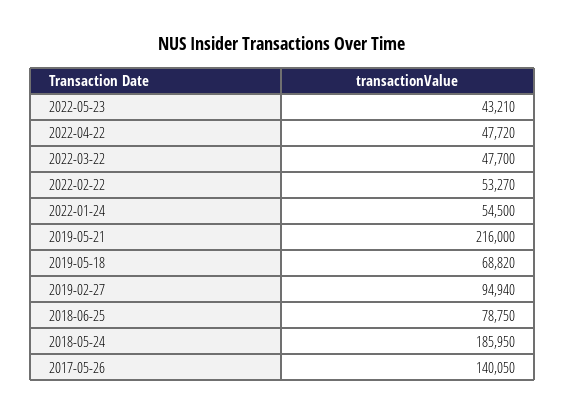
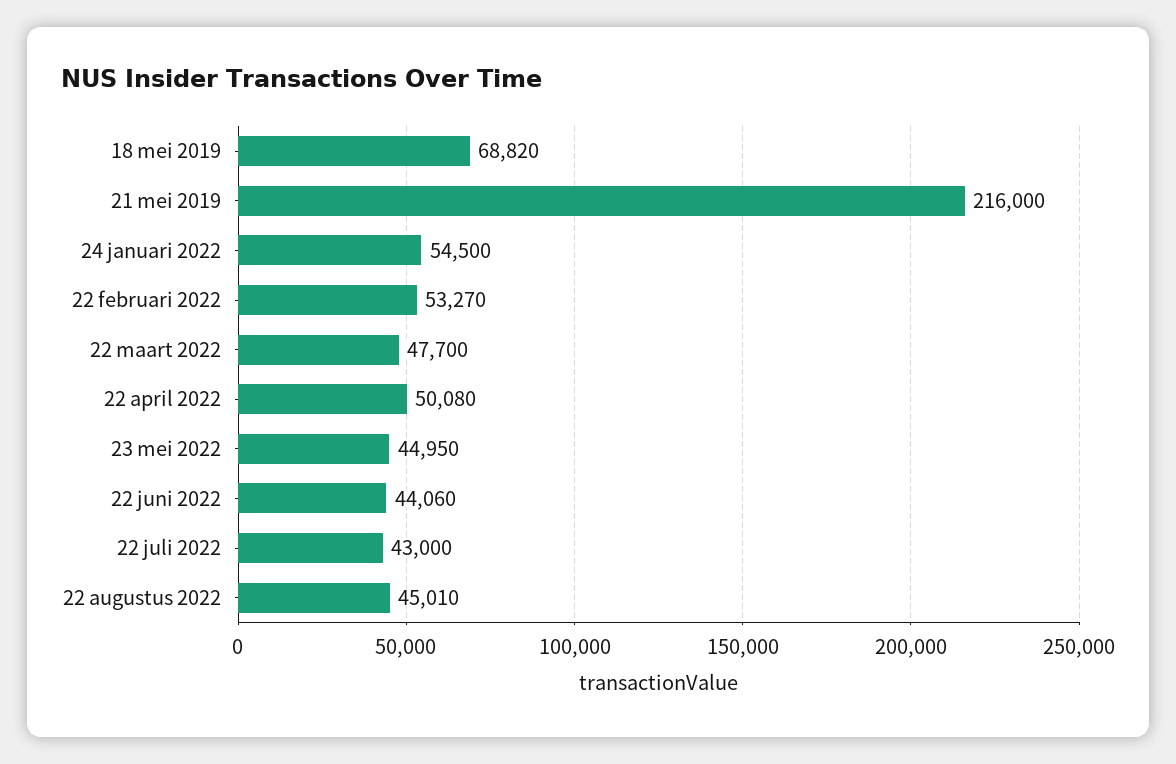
2022-05-23: 43210 -> 44950
2022-04-22: 47720 -> 50080
2019-02-27: 94940 -> none
2018-06-25: 78750 -> none
2018-05-24: 185950 -> none
2017-05-26: 140050 -> none
22 juni 2022: none -> 44060
22 juli 2022: none -> 43000
22 augustus 2022: none -> 45010

